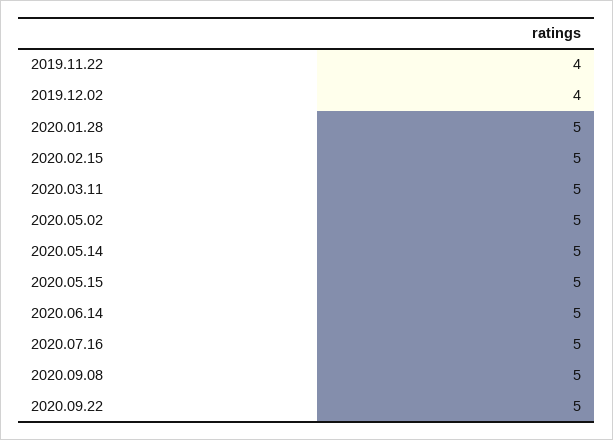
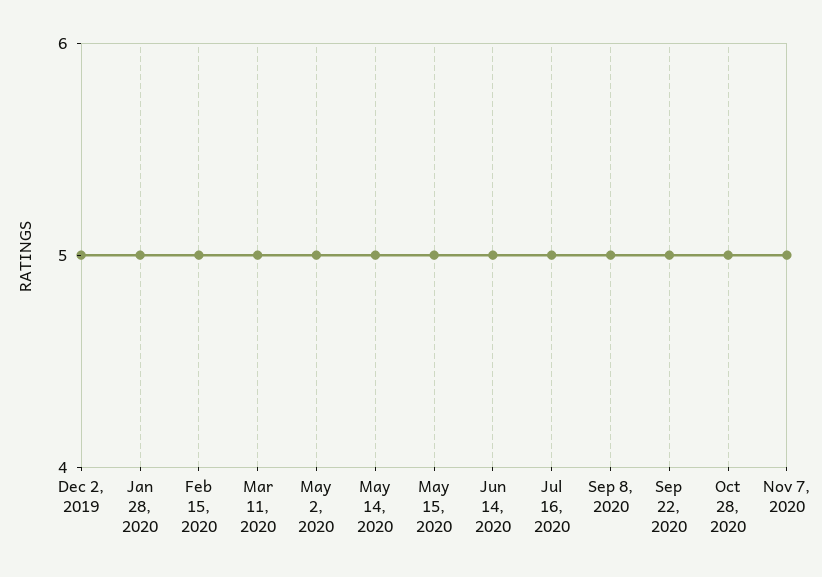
2019.11.22: 4 -> none
2019.12.02: 4 -> 5
Oct 28, 2020: none -> 5
Nov 7, 2020: none -> 5

